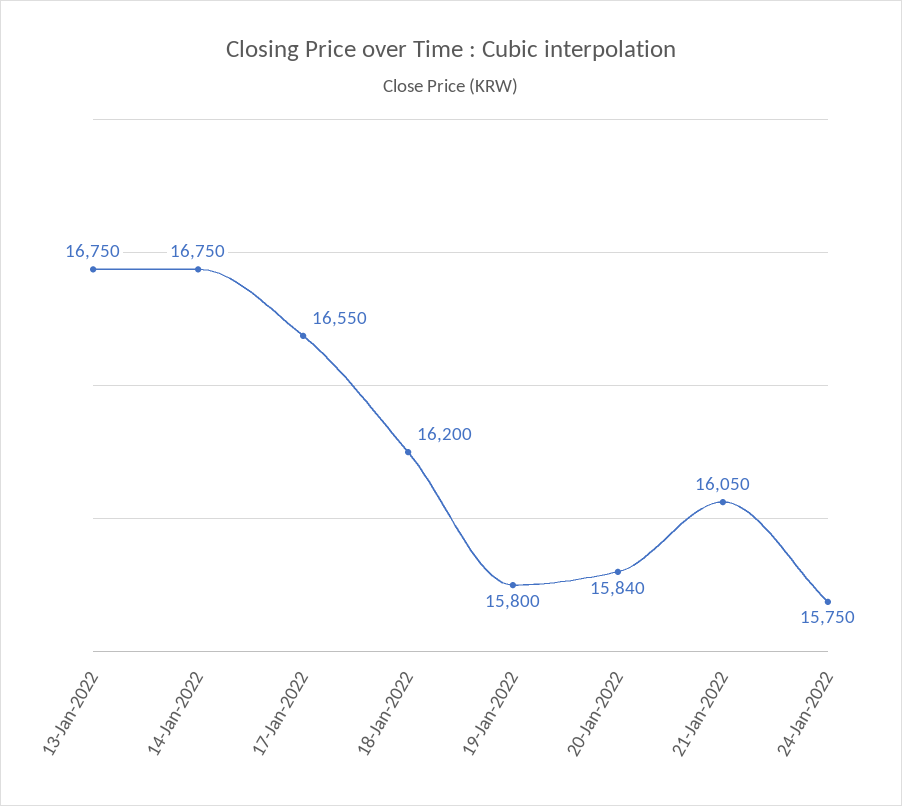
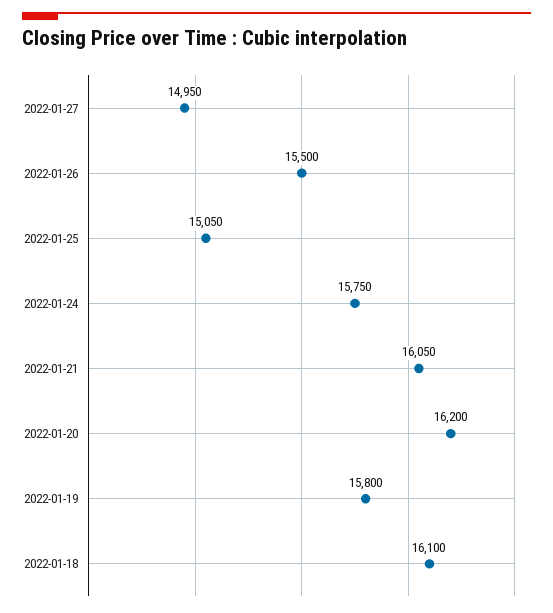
13-Jan-2022: 16750 -> none
14-Jan-2022: 16750 -> none
17-Jan-2022: 16550 -> none
18-Jan-2022: 16200 -> 16100
20-Jan-2022: 15840 -> 16200
2022-01-27: none -> 14950
2022-01-26: none -> 15500
2022-01-25: none -> 15050

